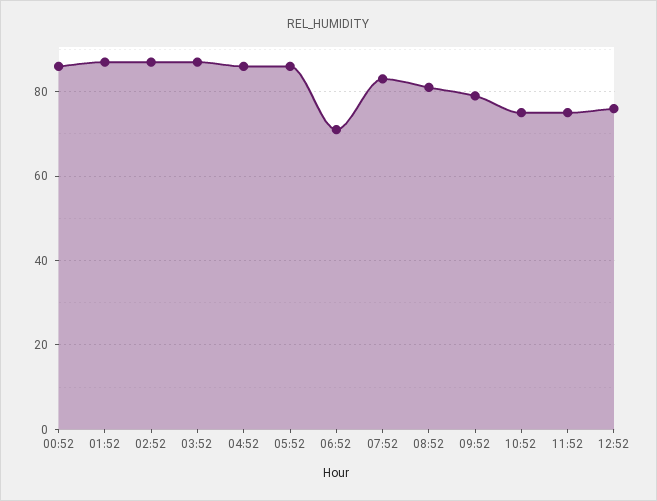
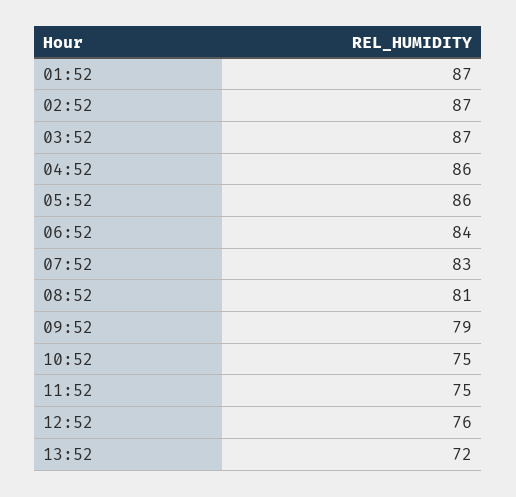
00:52: 85 -> none
06:52: 70 -> 84
13:52: none -> 72

